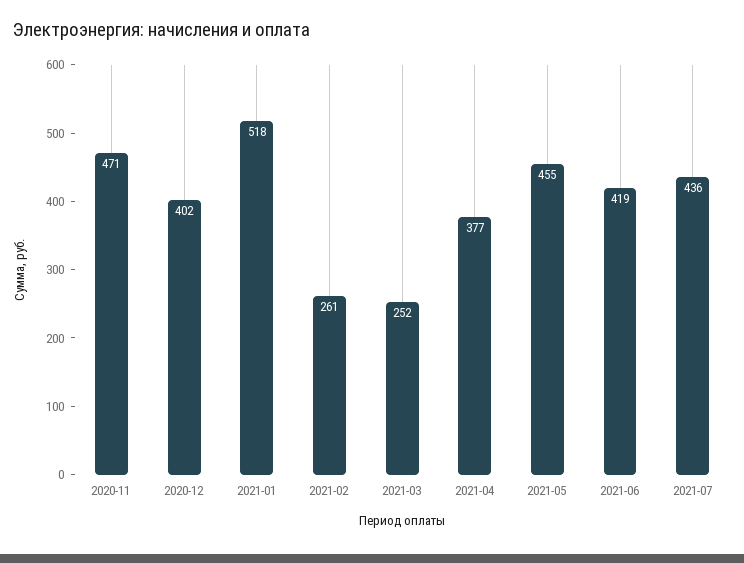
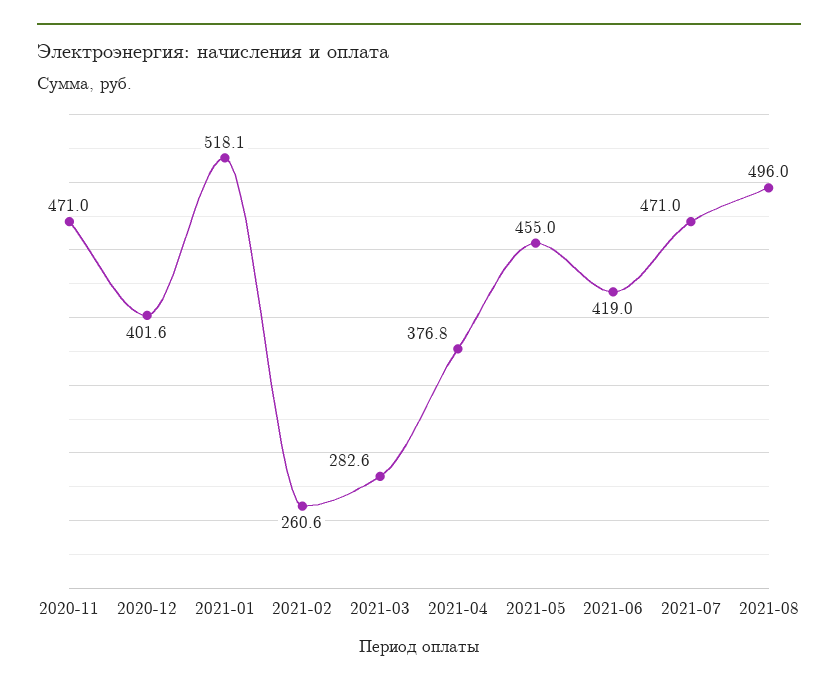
2021-03: 252 -> 282.6
2021-07: 436 -> 471
2021-08: none -> 496

